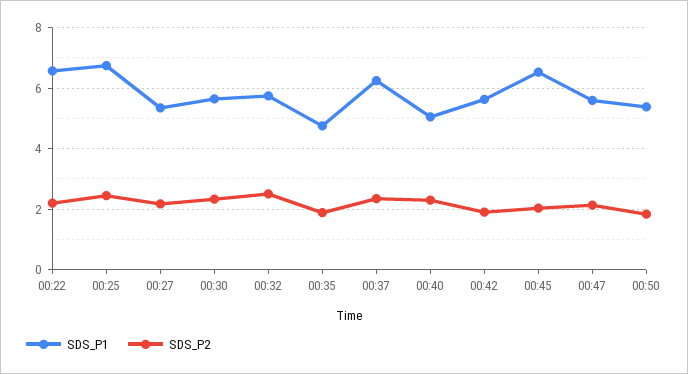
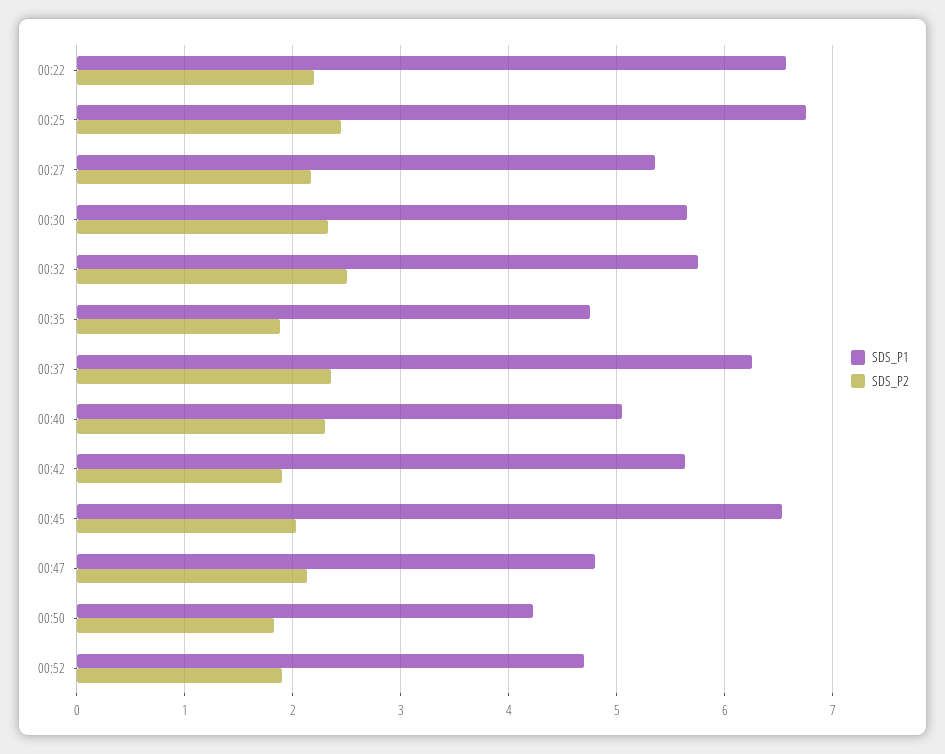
SDS_P1, 00:47: 5.6 -> 4.8
SDS_P1, 00:50: 5.4 -> 4.2
SDS_P1, 00:52: none -> 4.7
SDS_P2, 00:52: none -> 1.9

